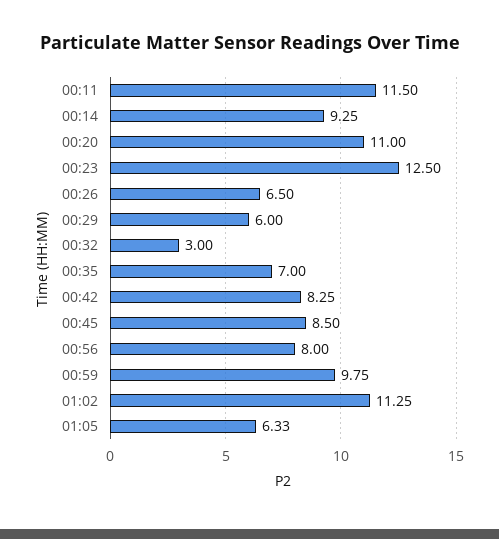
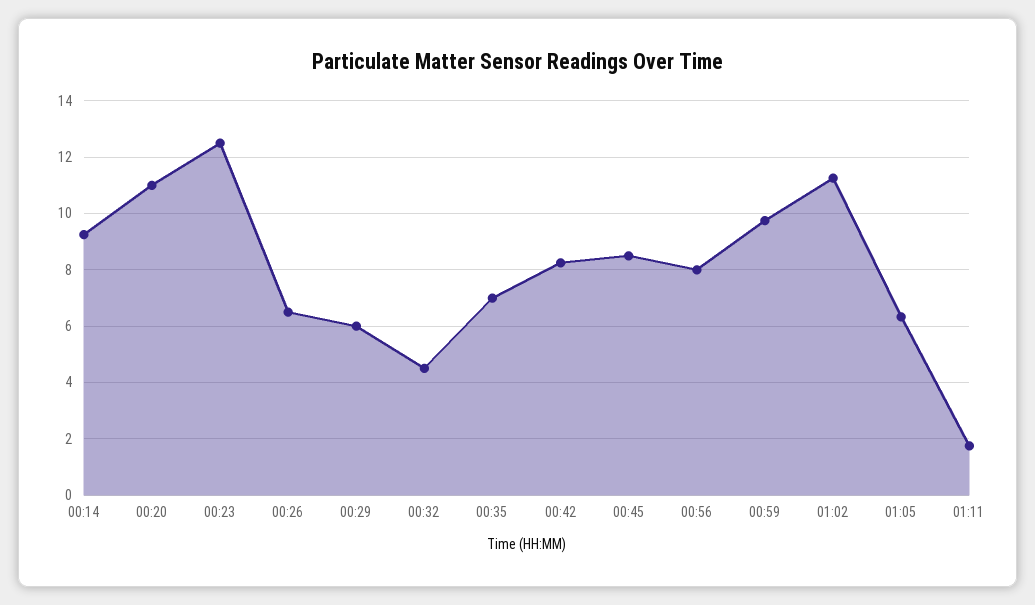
00:11: 11.5 -> none
00:32: 3 -> 4.5
01:11: none -> 1.75

